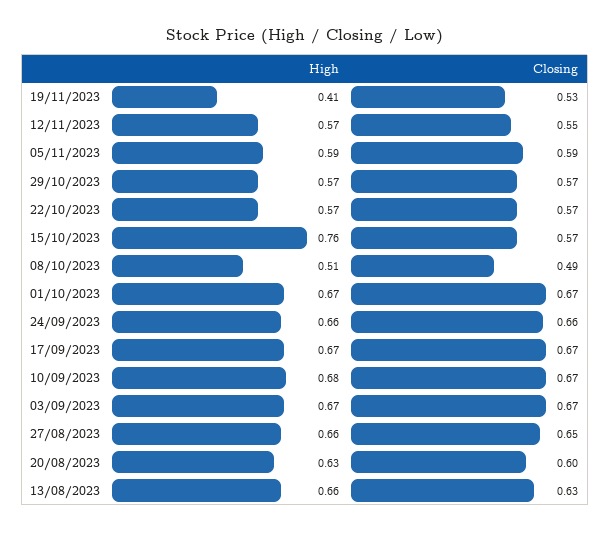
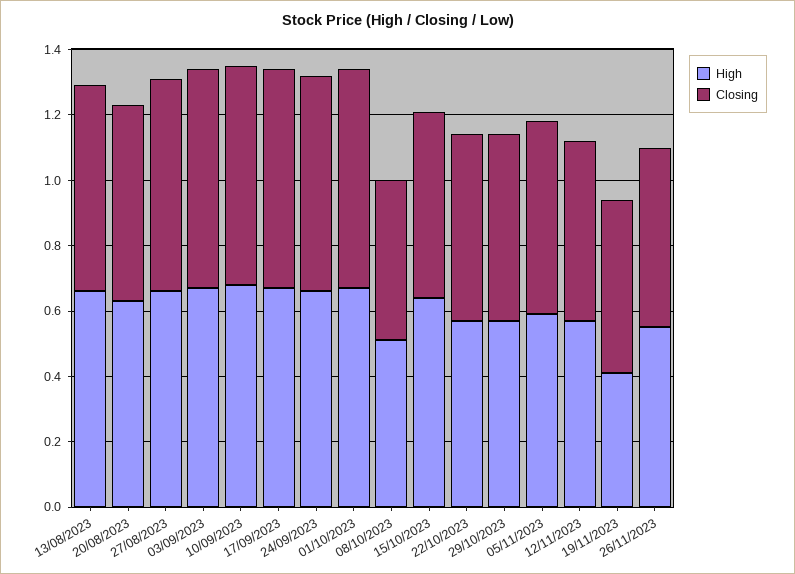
High, 15/10/2023: 0.76 -> 0.65
High, 26/11/2023: none -> 0.55
Closing, 26/11/2023: none -> 0.55

